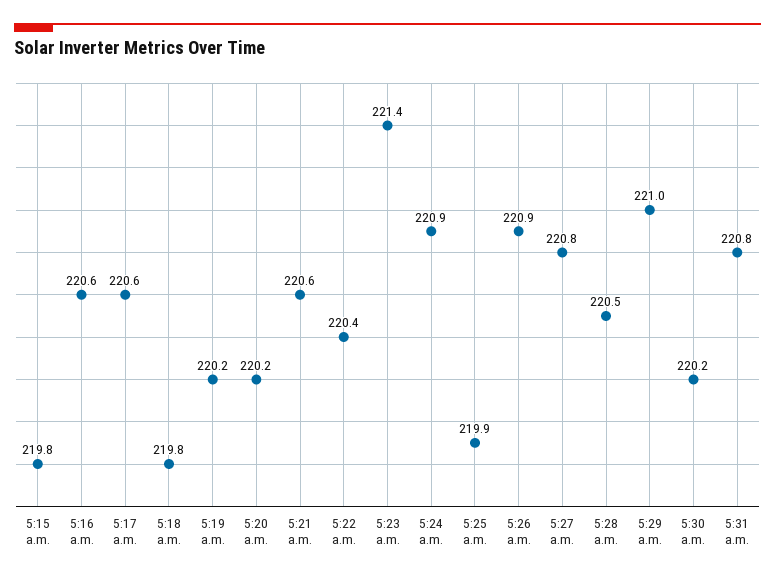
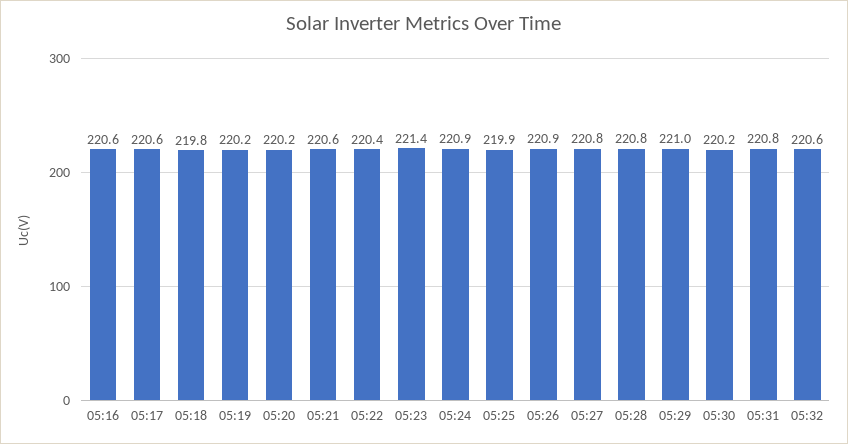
5:15 a.m.: 219.8 -> none
5:28 a.m.: 220.5 -> 220.8
05:32: none -> 220.6

